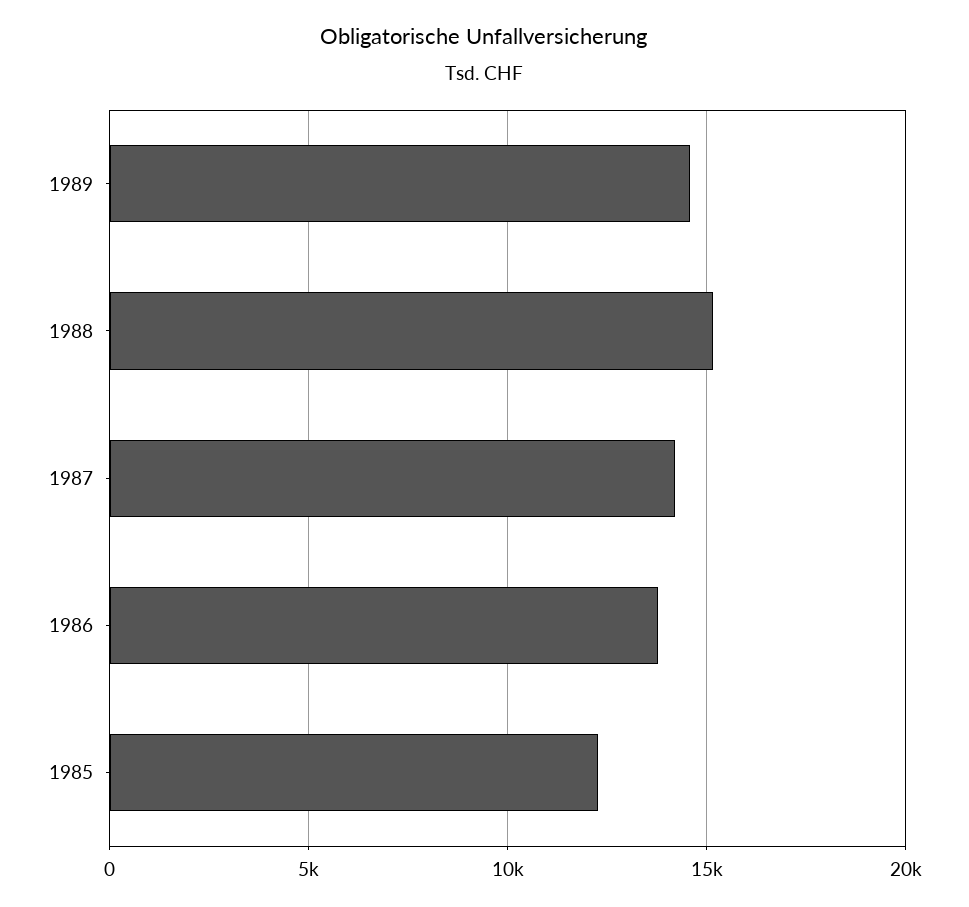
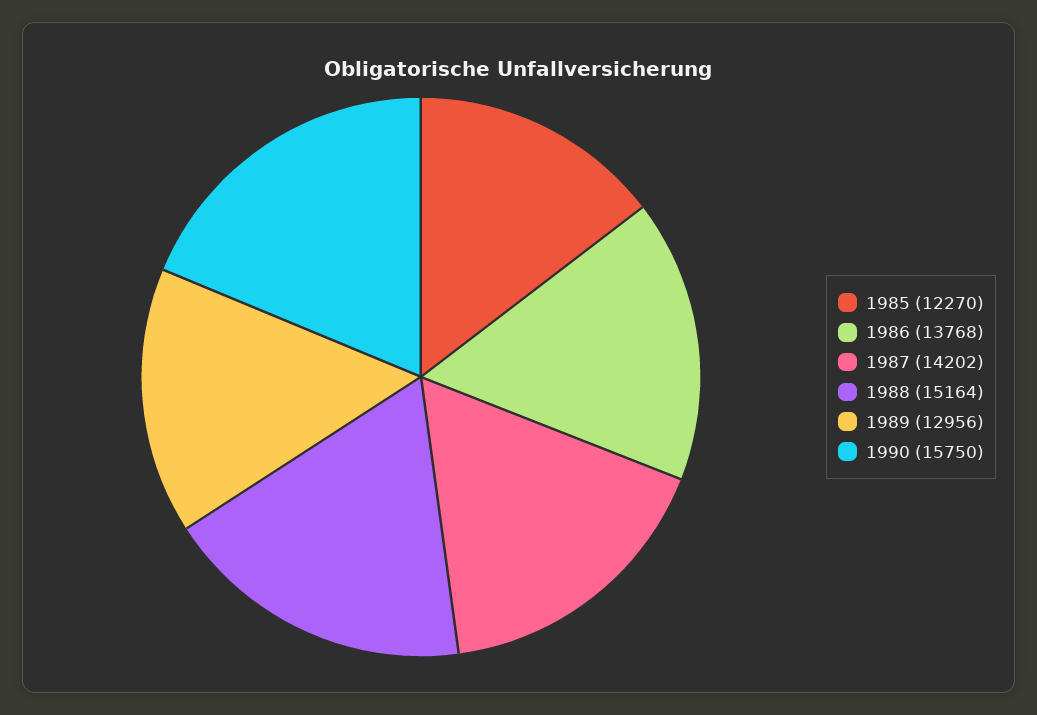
1989: 14500 -> 12956
1990: none -> 15750

